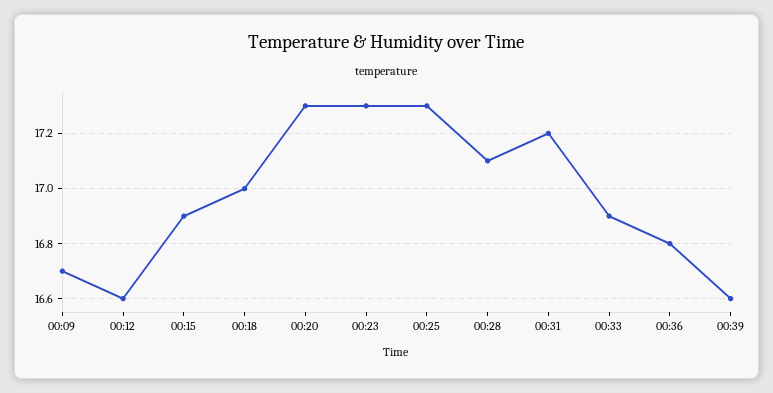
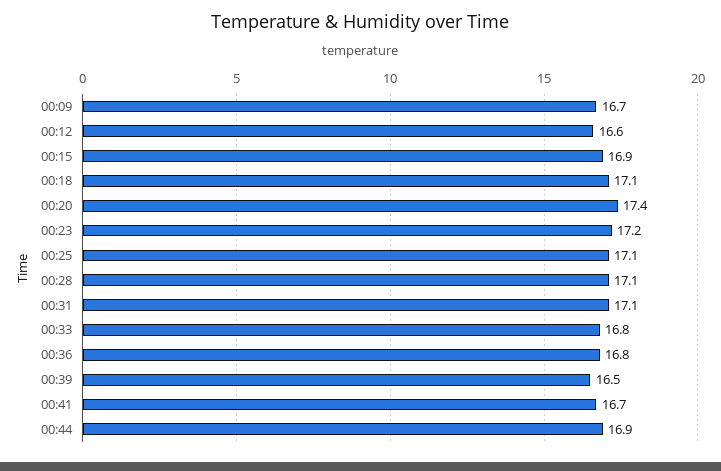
00:18: 17 -> 17.1
00:20: 17.3 -> 17.4
00:23: 17.3 -> 17.2
00:25: 17.3 -> 17.1
00:31: 17.2 -> 17.1
00:33: 16.9 -> 16.8
00:39: 16.6 -> 16.5
00:41: none -> 16.7
00:44: none -> 16.9

